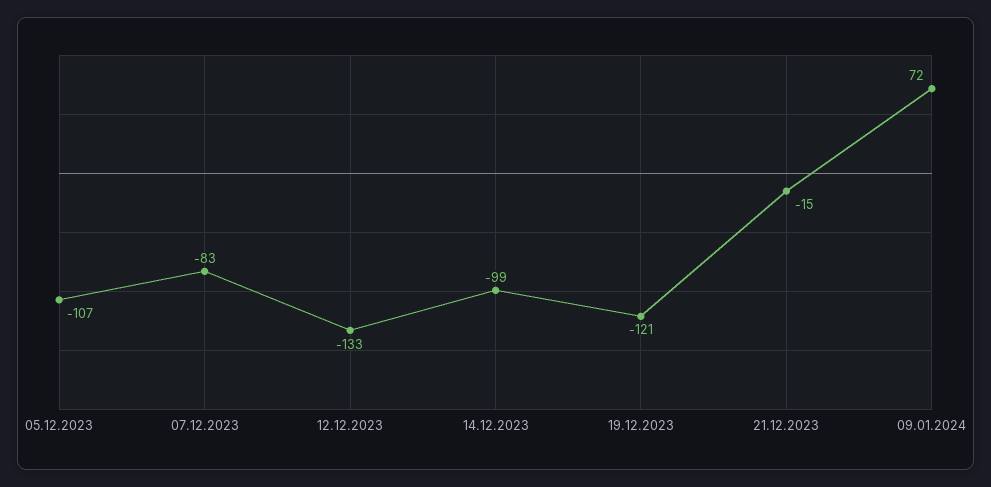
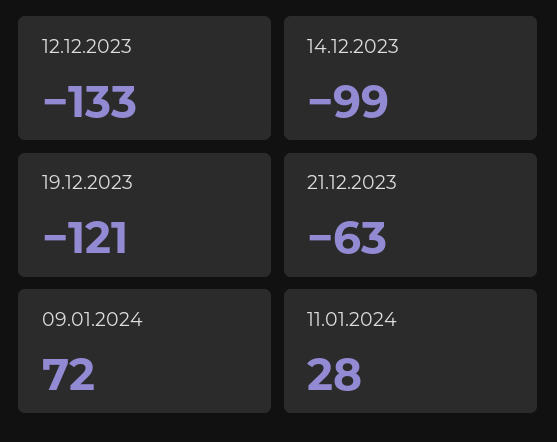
05.12.2023: -107 -> none
07.12.2023: -83 -> none
21.12.2023: -15 -> -63
11.01.2024: none -> 28

